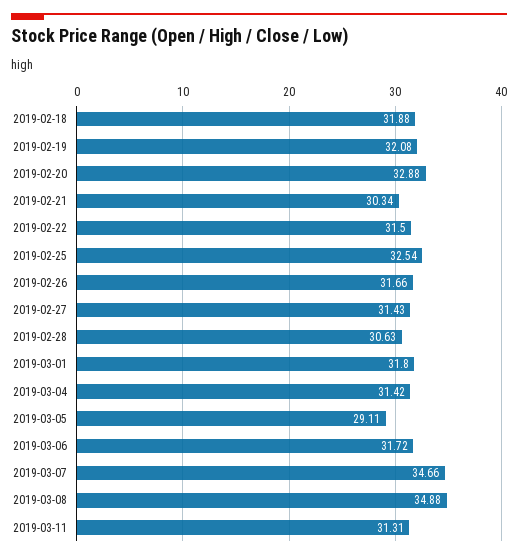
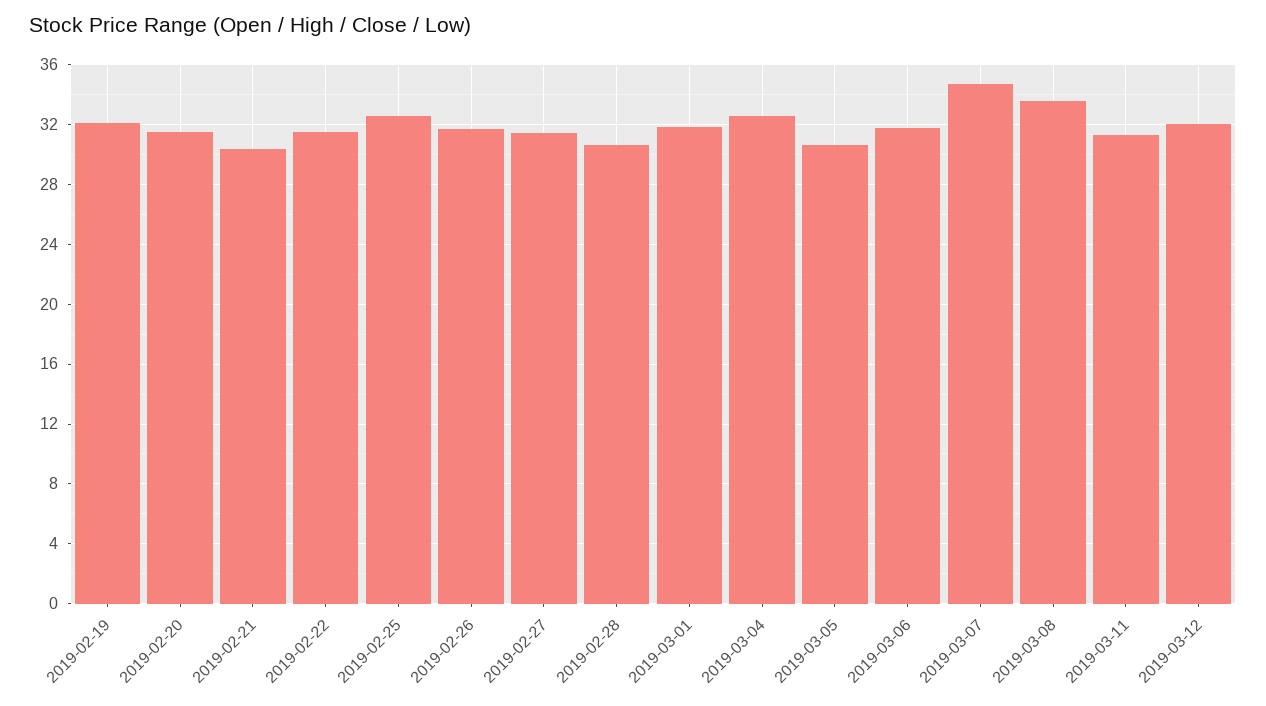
2019-02-18: 31.88 -> none
2019-02-20: 32.88 -> 31.5
2019-03-04: 31.42 -> 32.5
2019-03-05: 29.11 -> 30.5
2019-03-08: 34.88 -> 33.5
2019-03-12: none -> 32

